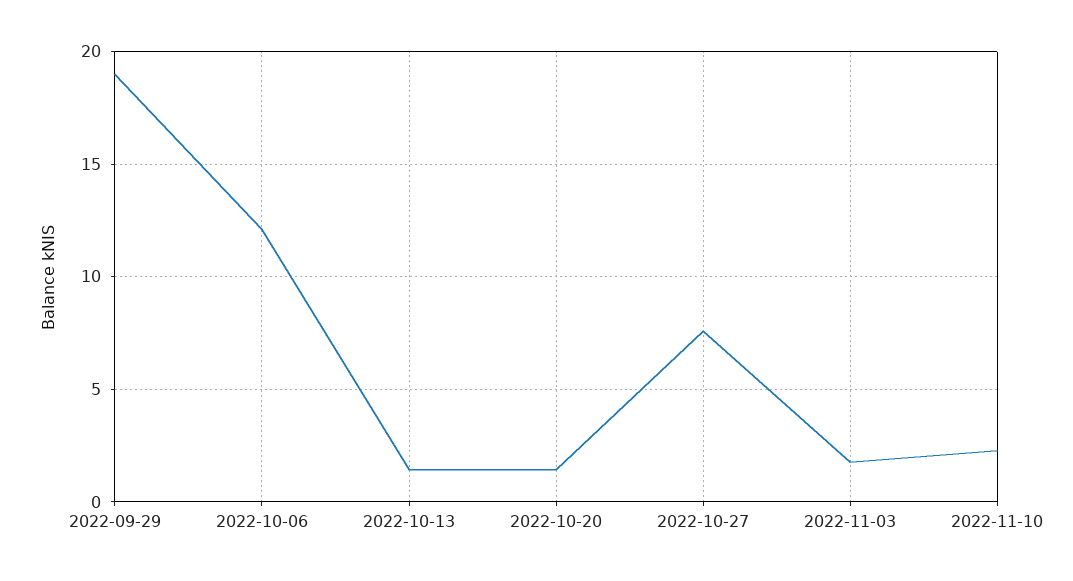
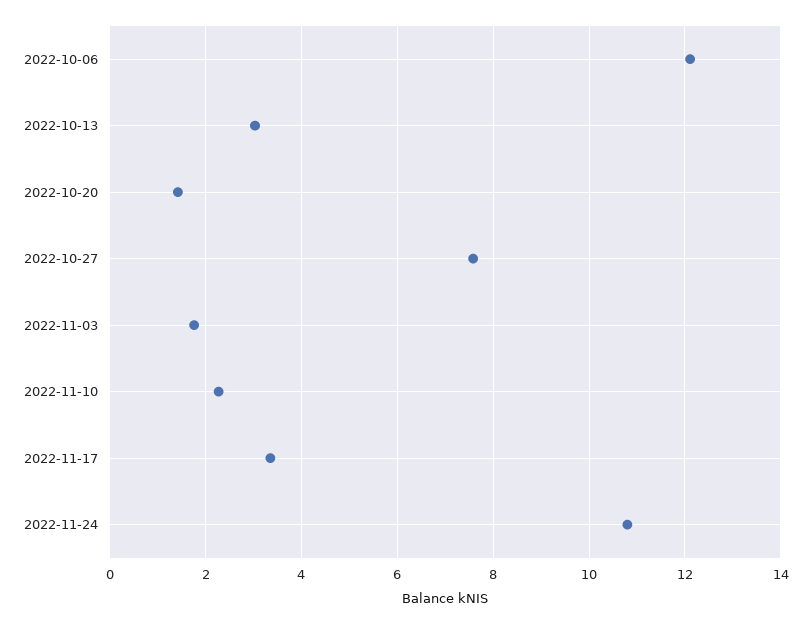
2022-09-29: 19 -> none
2022-10-13: 1.5 -> 3
2022-11-17: none -> 3.4
2022-11-24: none -> 10.8

